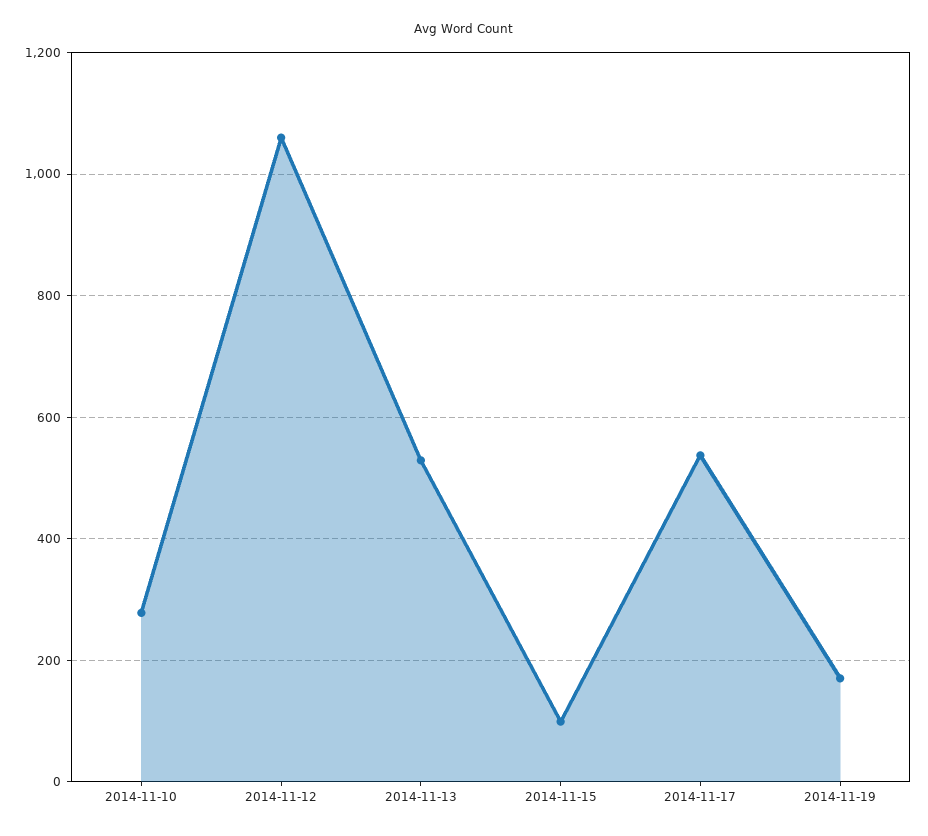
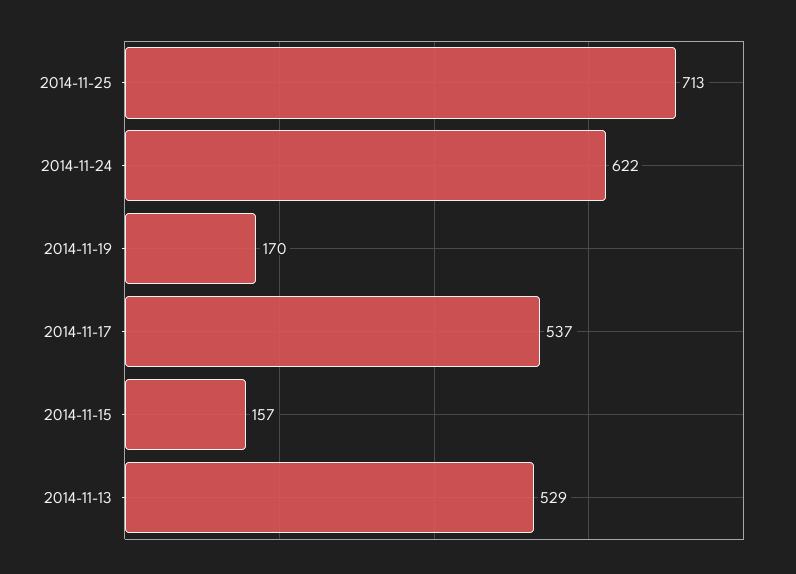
2014-11-10: 280 -> none
2014-11-12: 1060 -> none
2014-11-15: 100 -> 157
2014-11-25: none -> 713
2014-11-24: none -> 622

